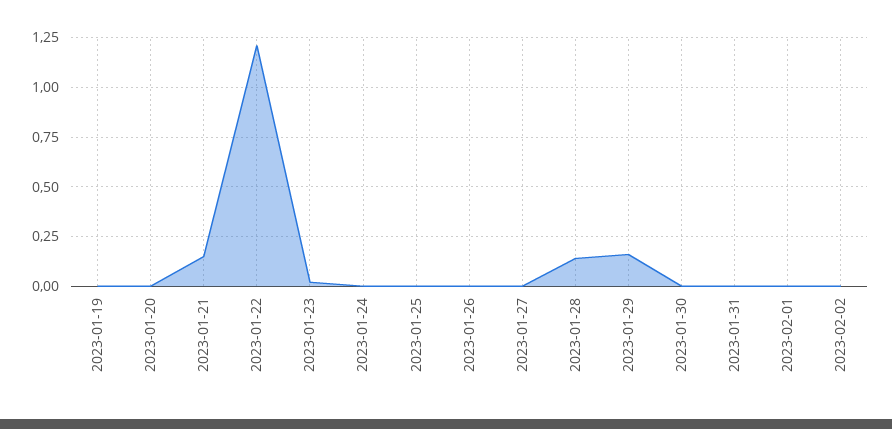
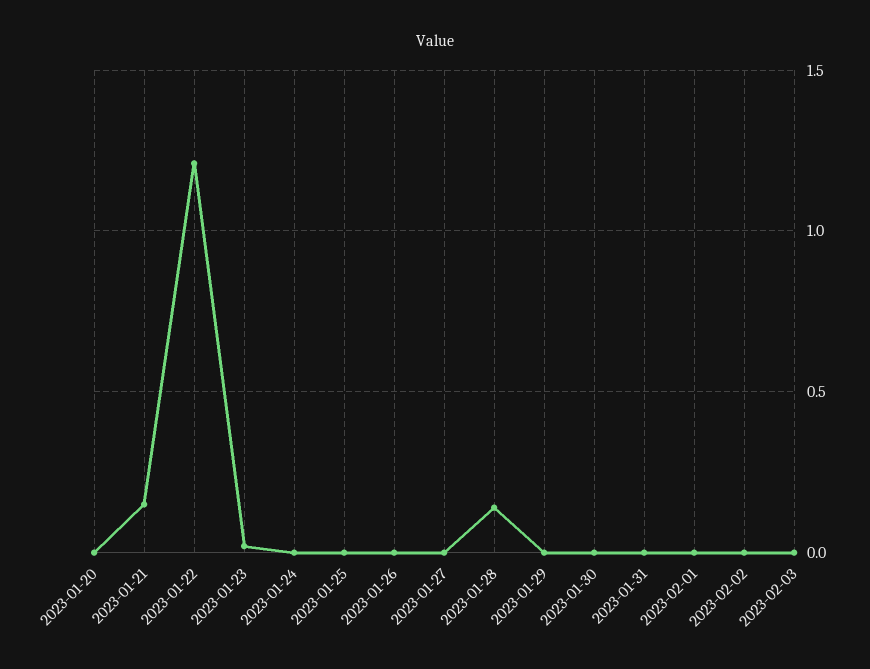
2023-01-19: 0 -> none
2023-01-29: 0.15 -> 0
2023-02-03: none -> 0

